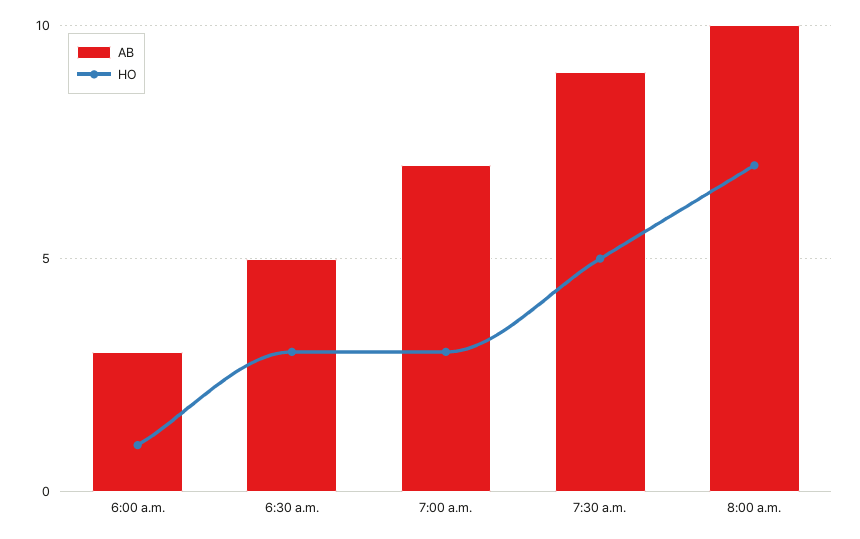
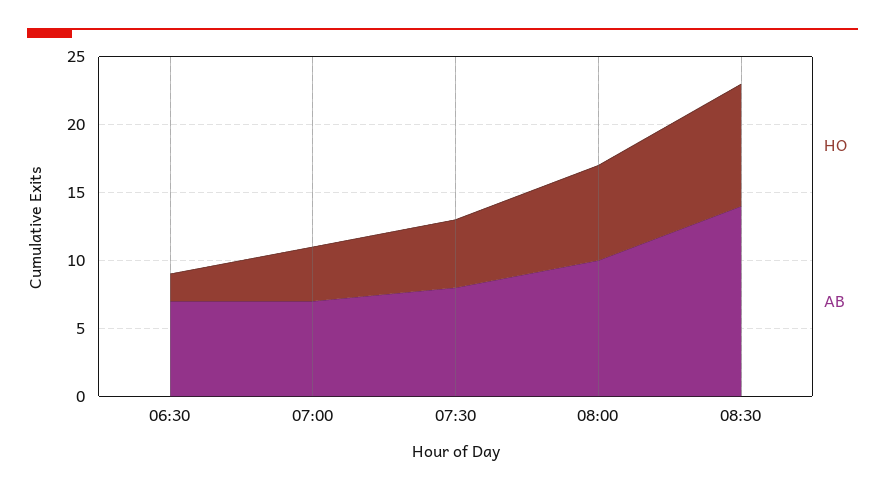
AB, 6:00 a.m.: 3 -> none
HO, 6:00 a.m.: 1 -> none
AB, 6:30 a.m.: 5 -> 7
HO, 6:30 a.m.: 3 -> 2
HO, 7:00 a.m.: 3 -> 4
AB, 7:30 a.m.: 9 -> 8
HO, 08:30: none -> 9
AB, 08:30: none -> 14

